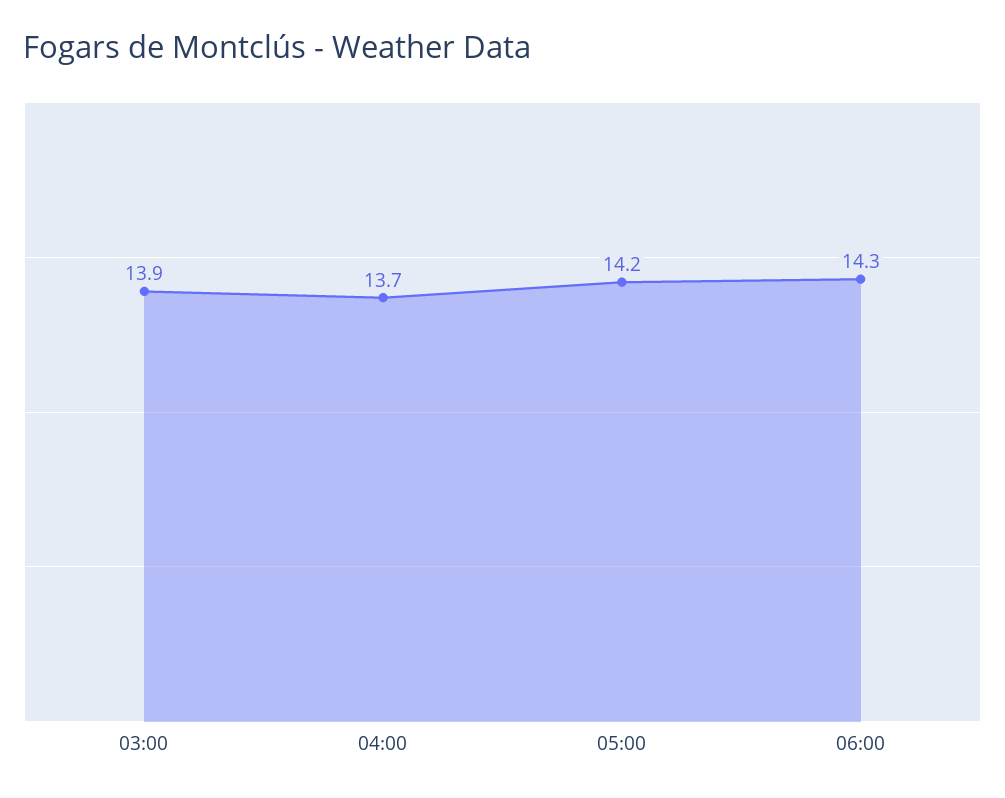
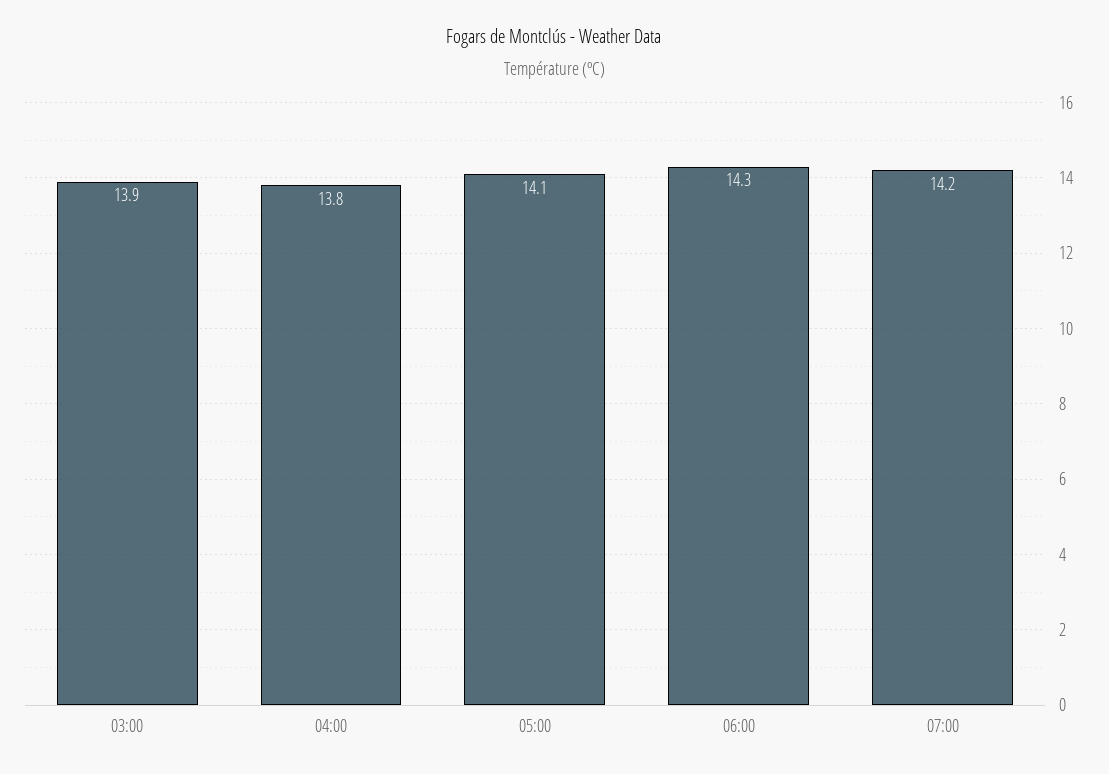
04:00: 13.7 -> 13.8
05:00: 14.2 -> 14.1
07:00: none -> 14.2

